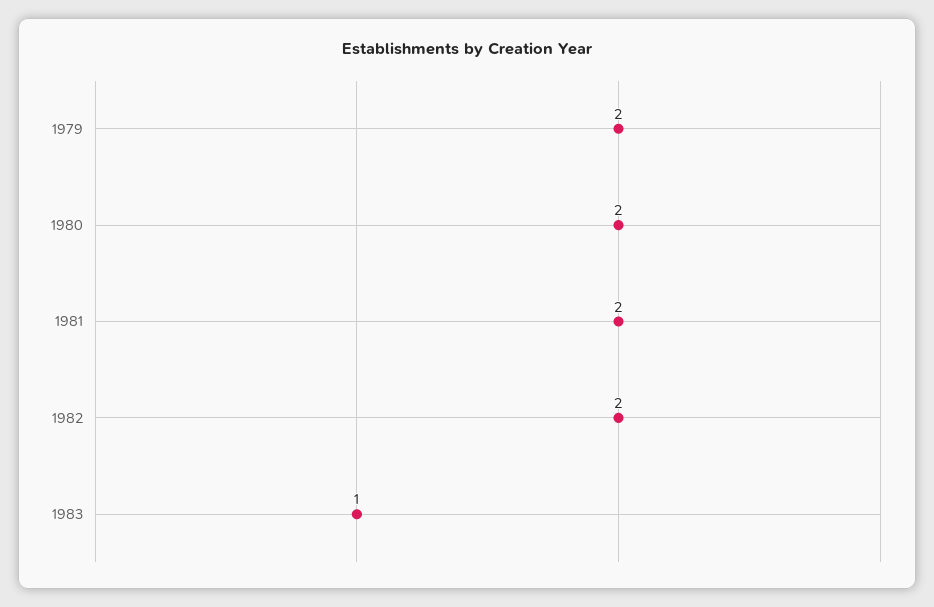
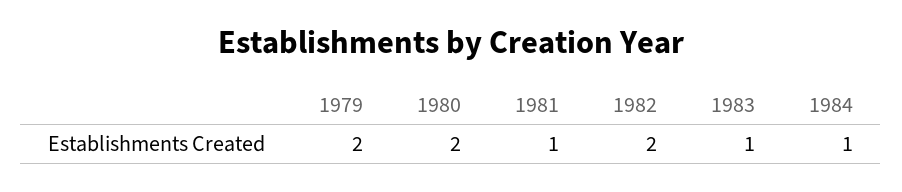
1981: 2 -> 1
1984: none -> 1

